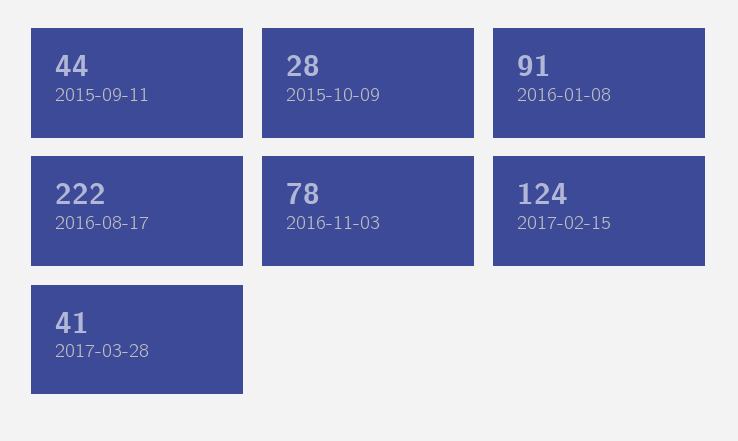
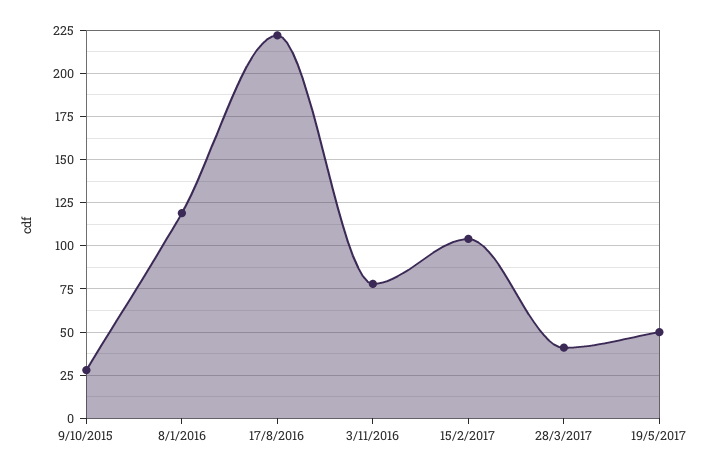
2015-09-11: 44 -> none
2016-01-08: 91 -> 120
2017-02-15: 124 -> 105
19/5/2017: none -> 50

